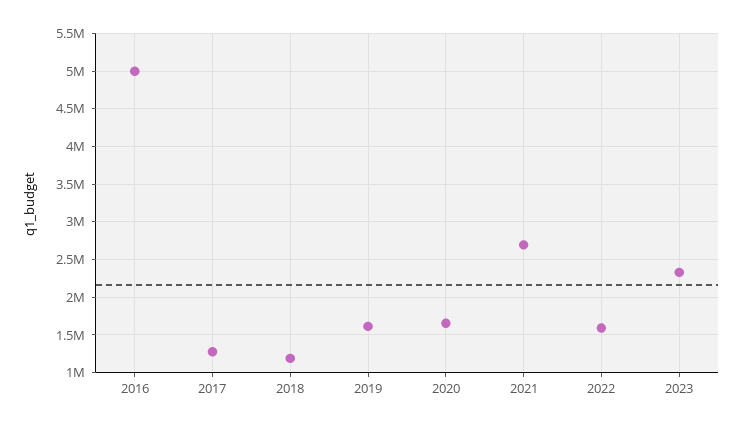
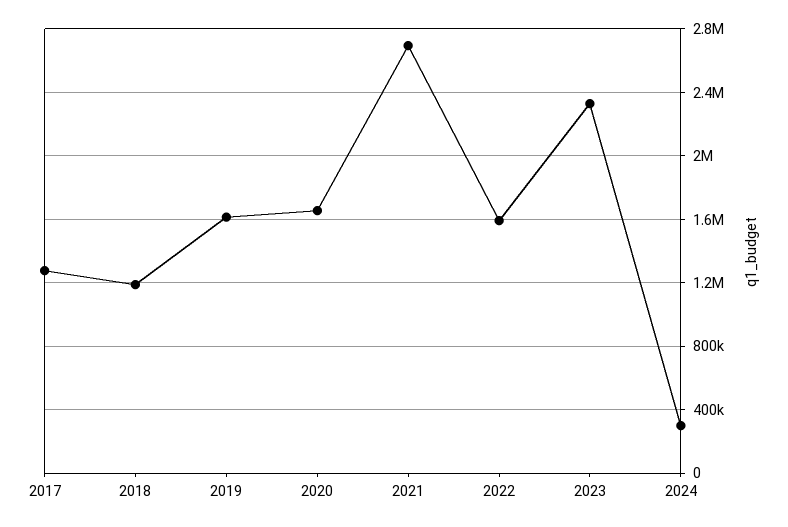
2016: 5000000 -> none
2024: none -> 300000

